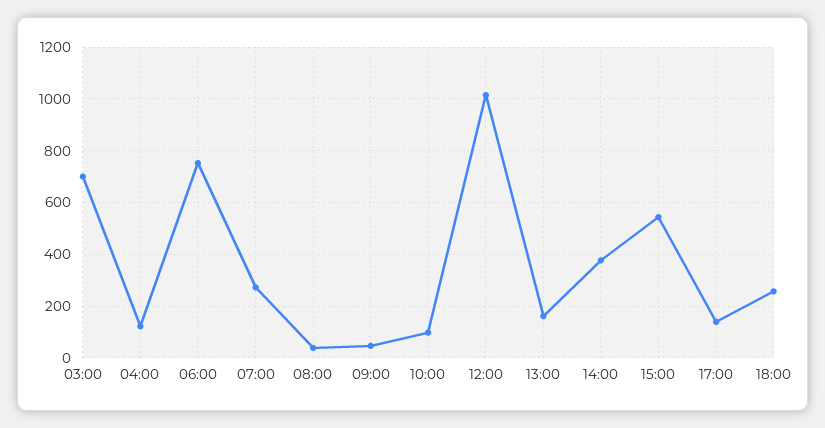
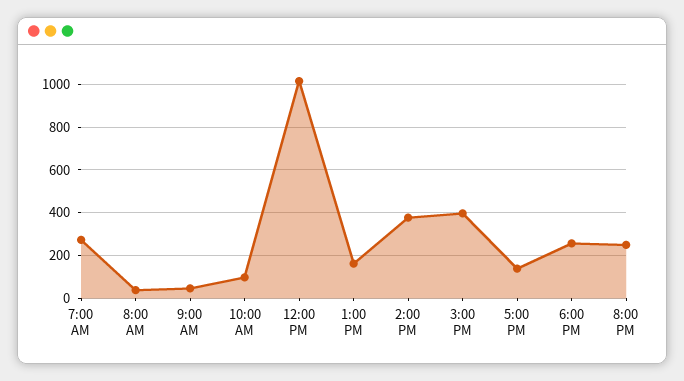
03:00: 700 -> none
04:00: 125 -> none
06:00: 750 -> none
15:00: 550 -> 400
8:00 PM: none -> 250

